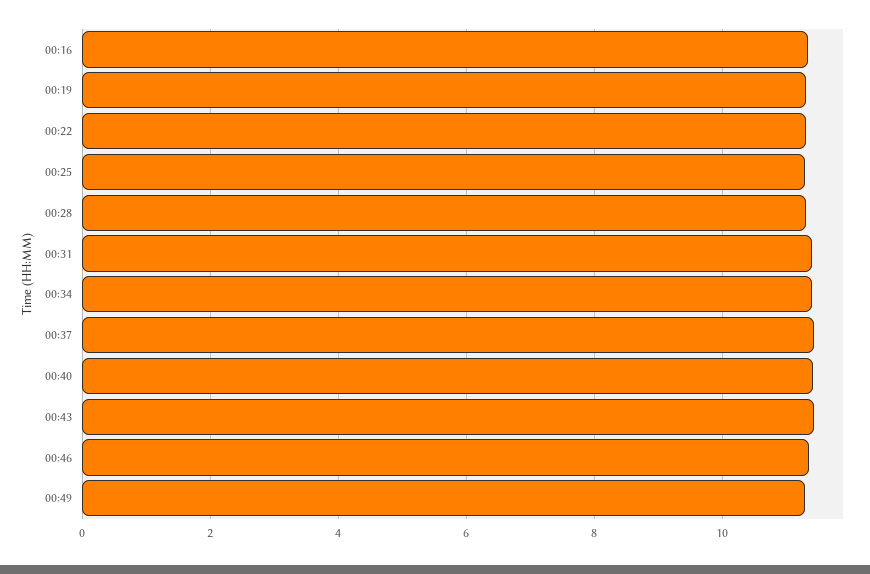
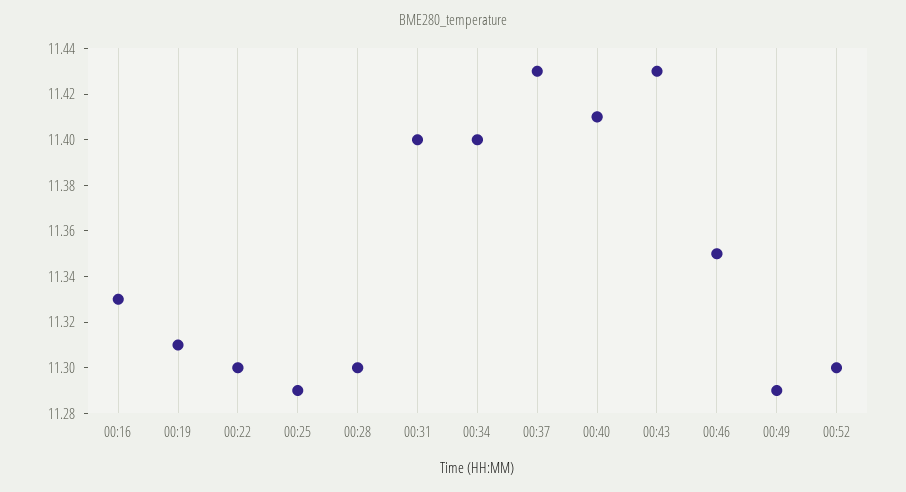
00:52: none -> 11.3

